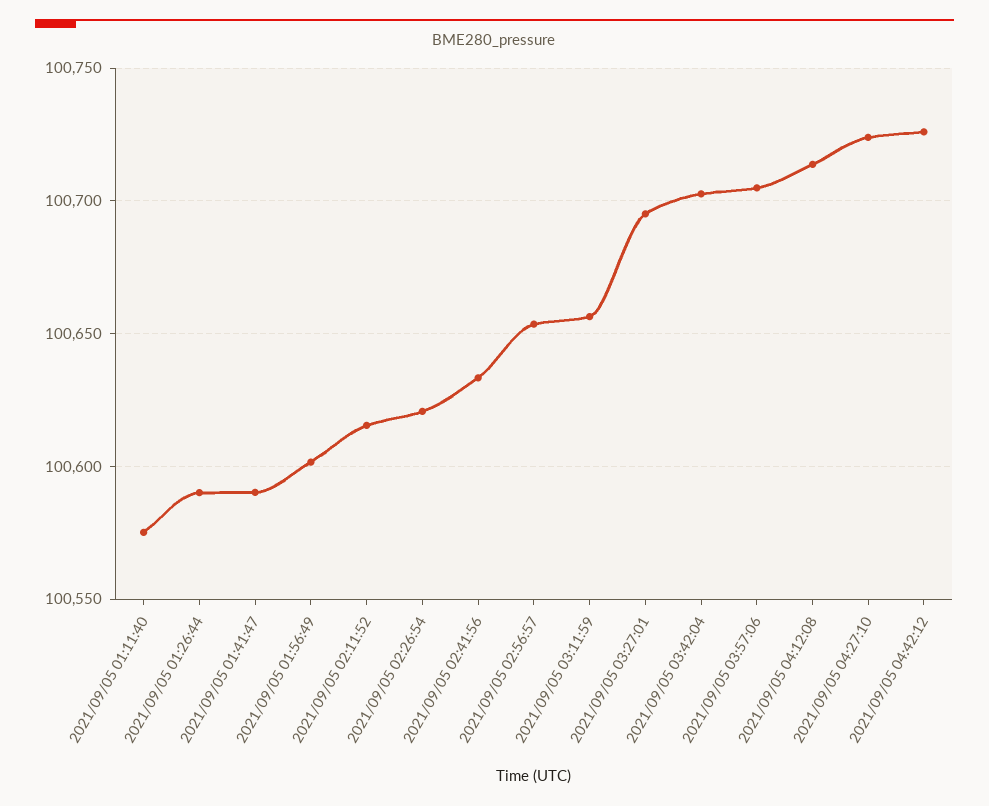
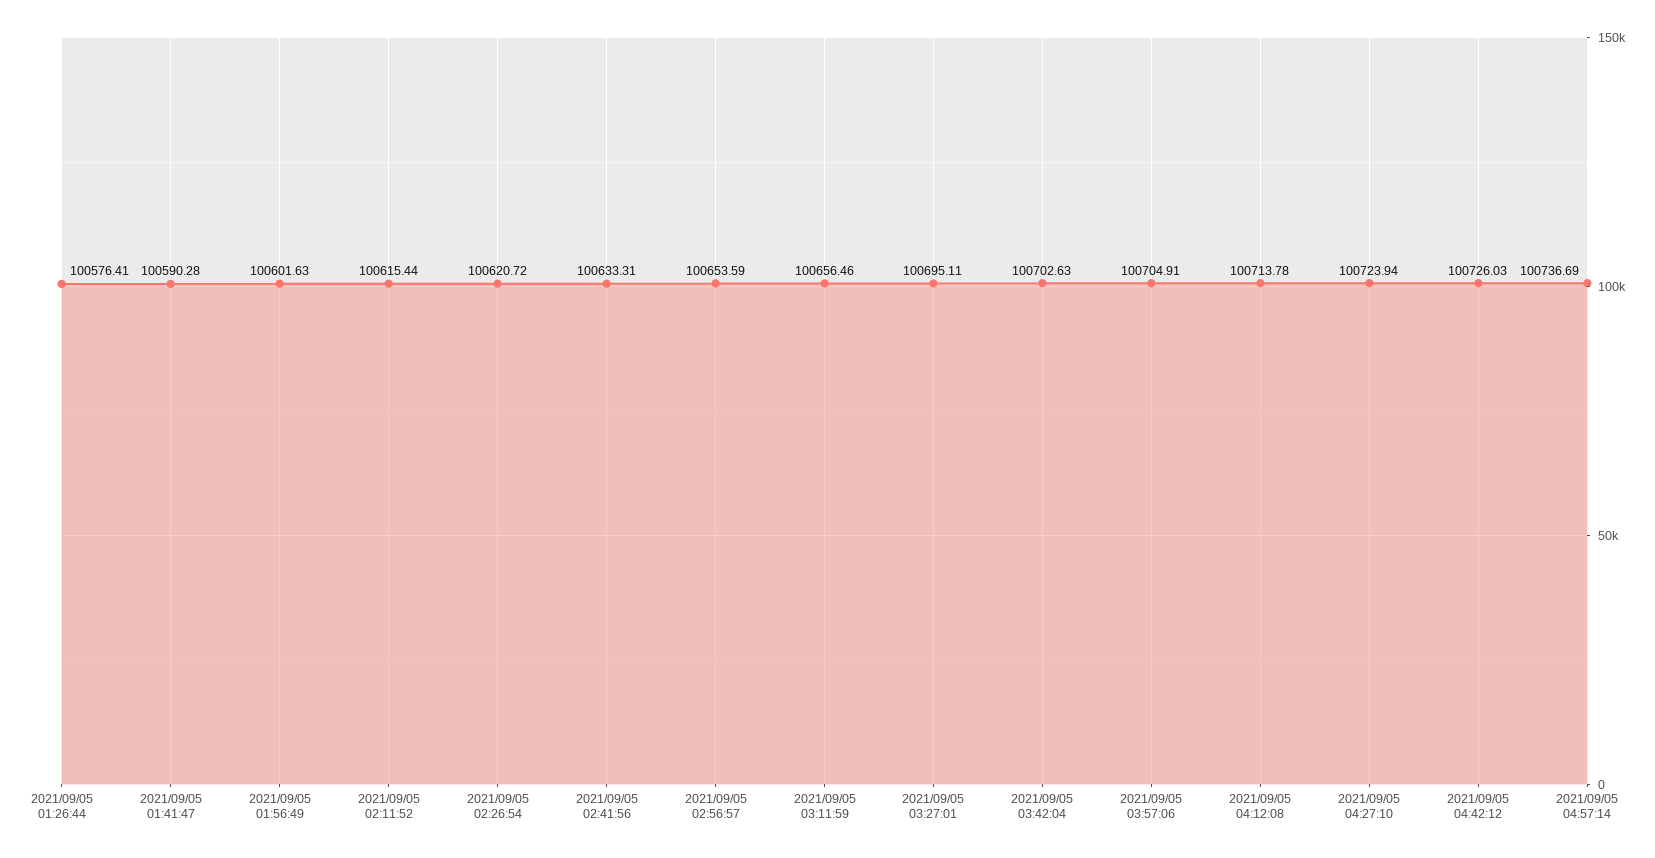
2021/09/05 01:11:40: 100575 -> none
2021/09/05 01:26:44: 100590 -> 100576.41
2021/09/05 04:57:14: none -> 100736.69

